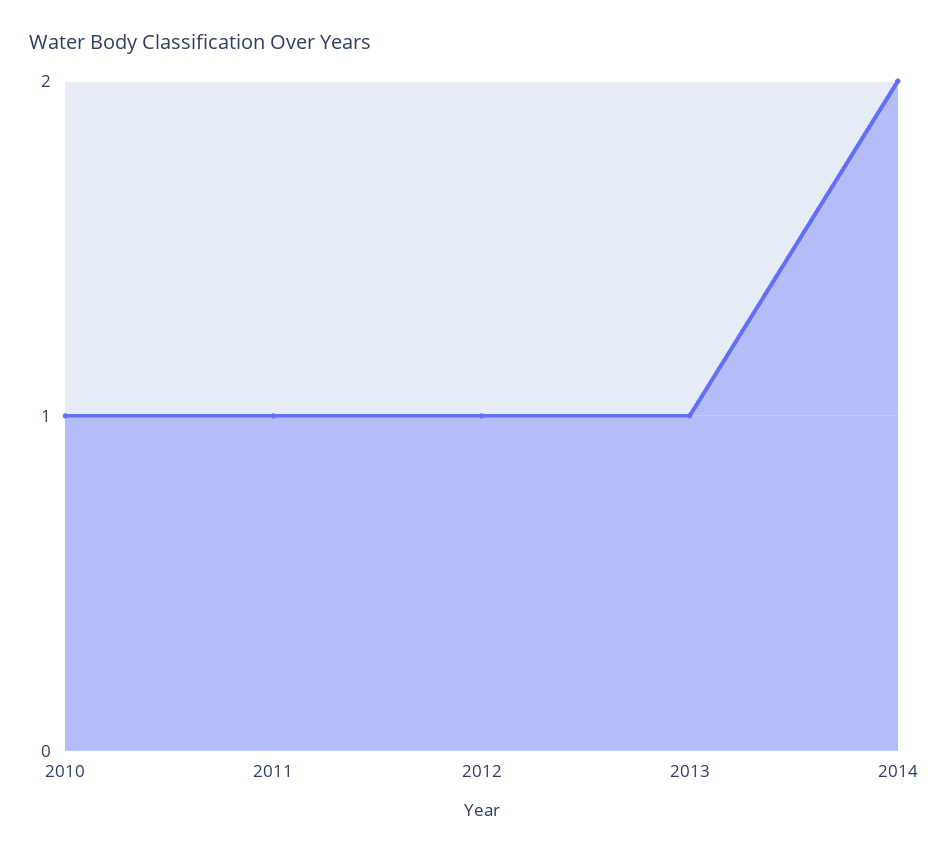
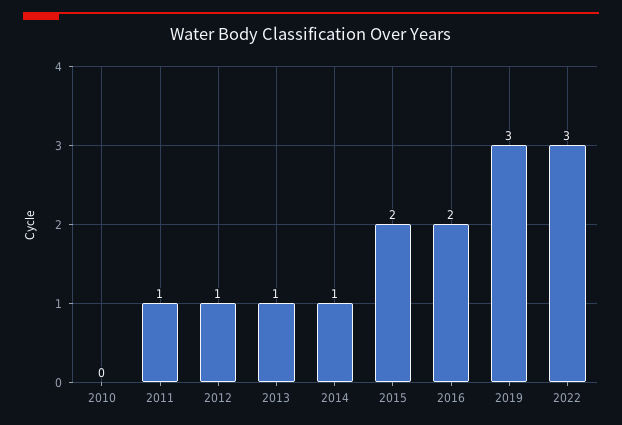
2010: 1 -> 0
2014: 2 -> 1
2015: none -> 2
2016: none -> 2
2019: none -> 3
2022: none -> 3

